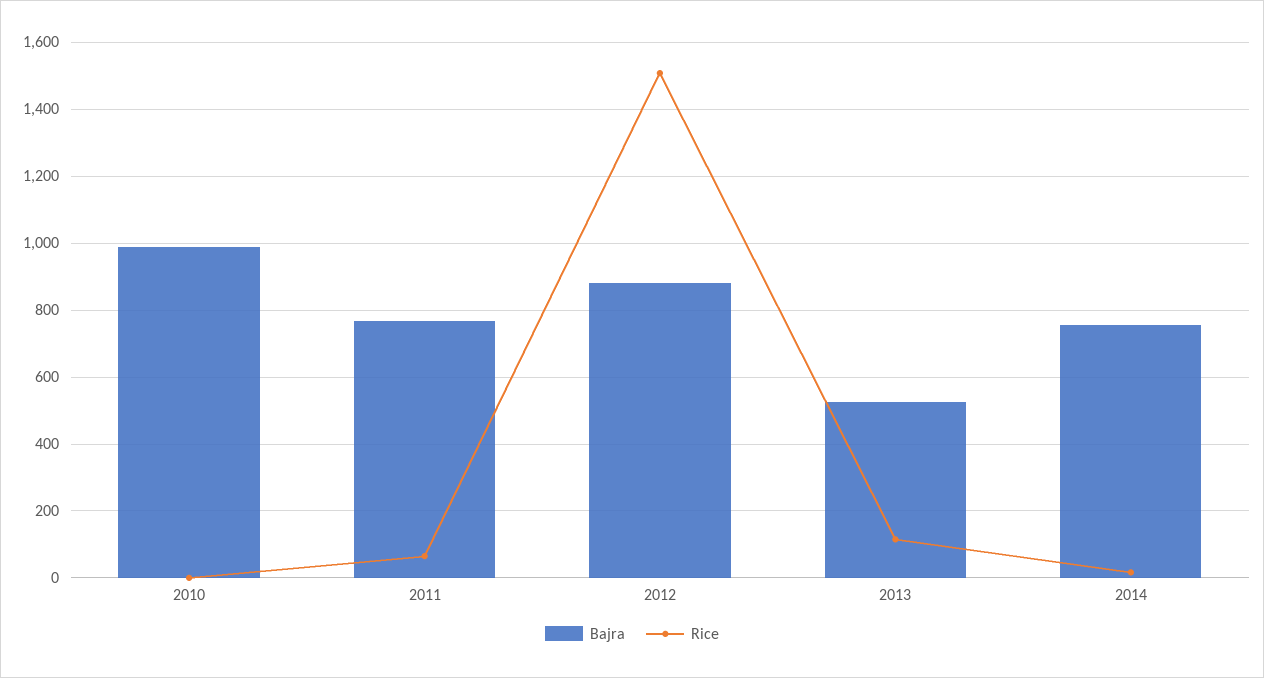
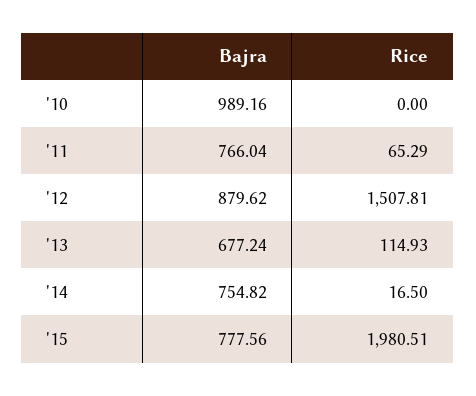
Bajra, 2013: 520 -> 677.24
Bajra, '15: none -> 777.56
Rice, '15: none -> 1980.51

